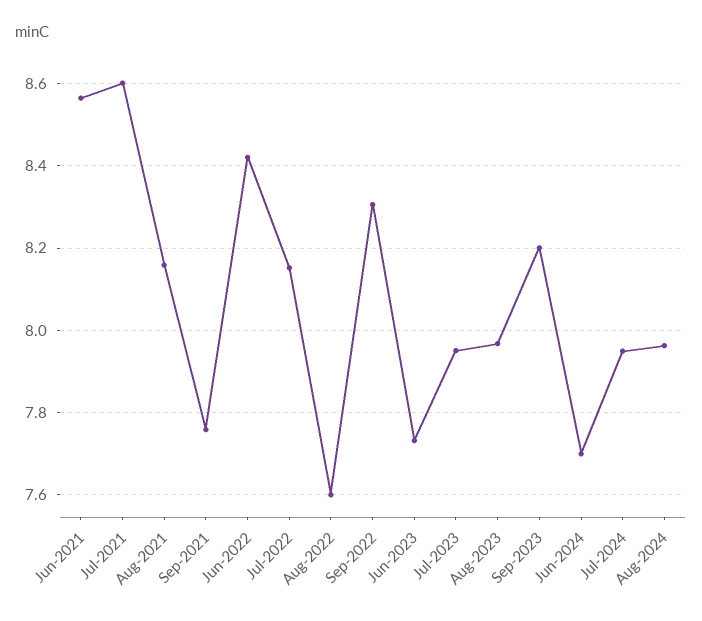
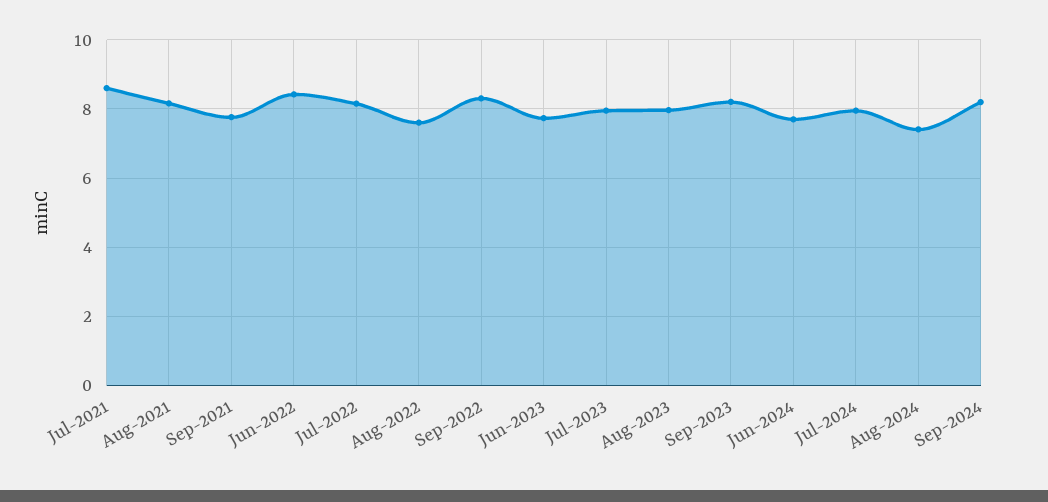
Jun-2021: 8.56 -> none
Aug-2024: 7.96 -> 7.4
Sep-2024: none -> 8.2

